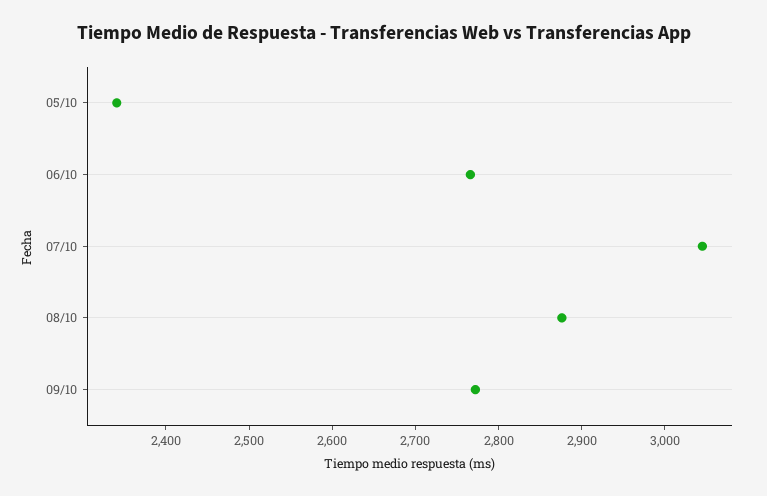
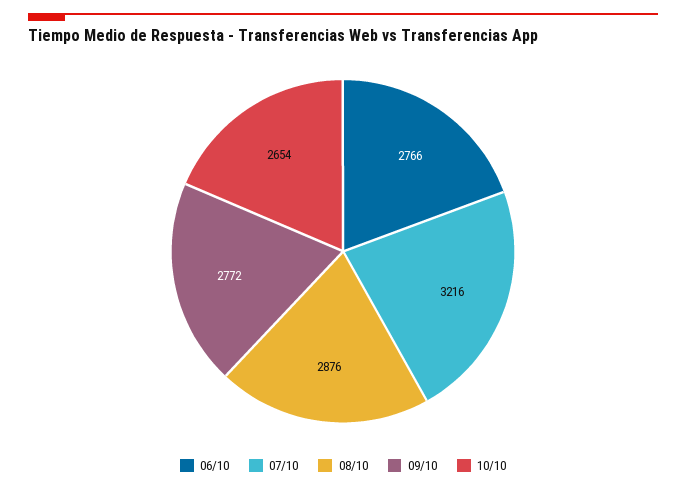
05/10: 2340 -> none
07/10: 3040 -> 3216
10/10: none -> 2654

